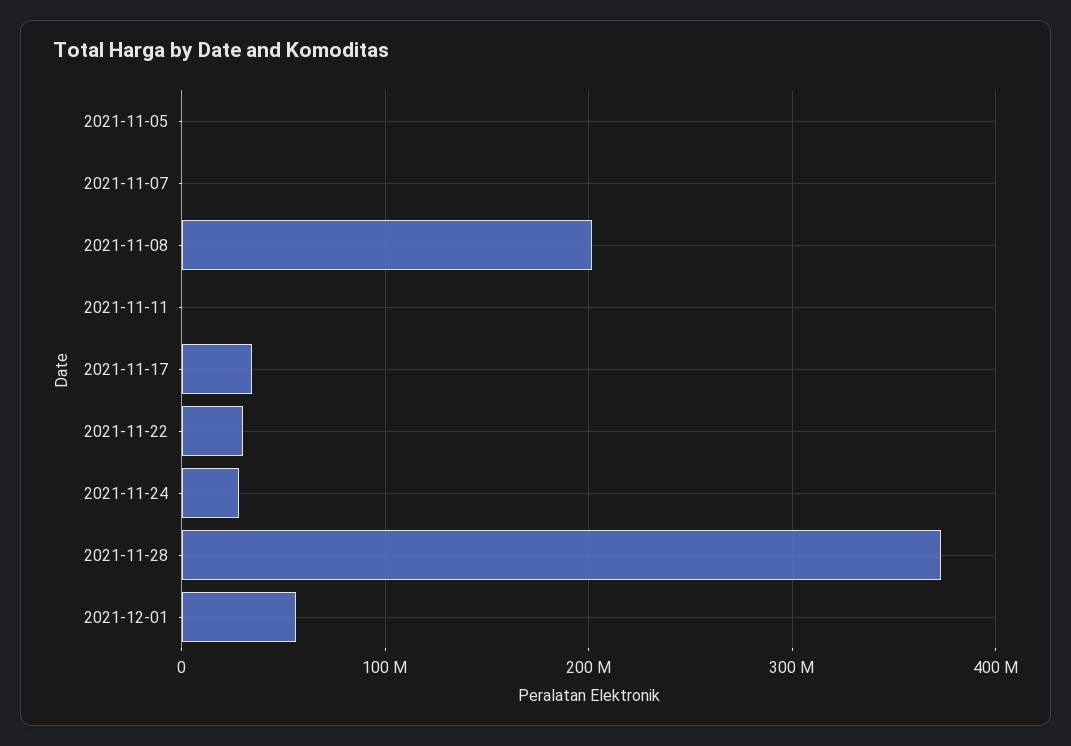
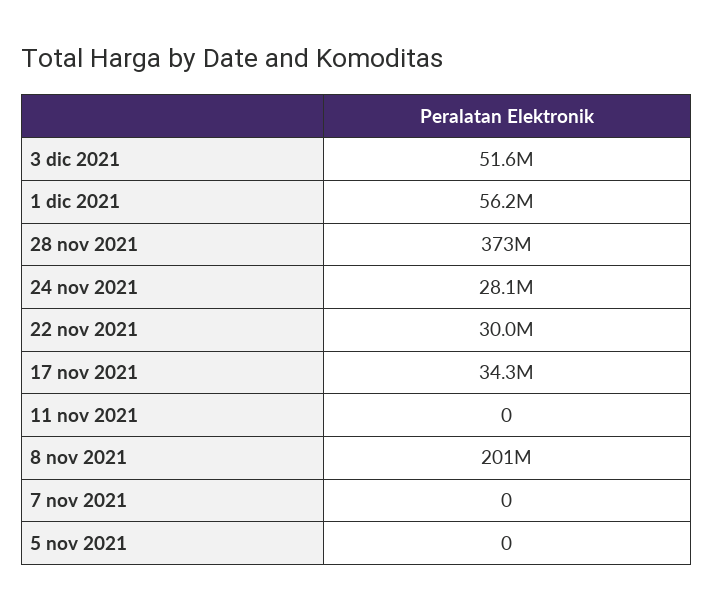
3 dic 2021: none -> 51600000

